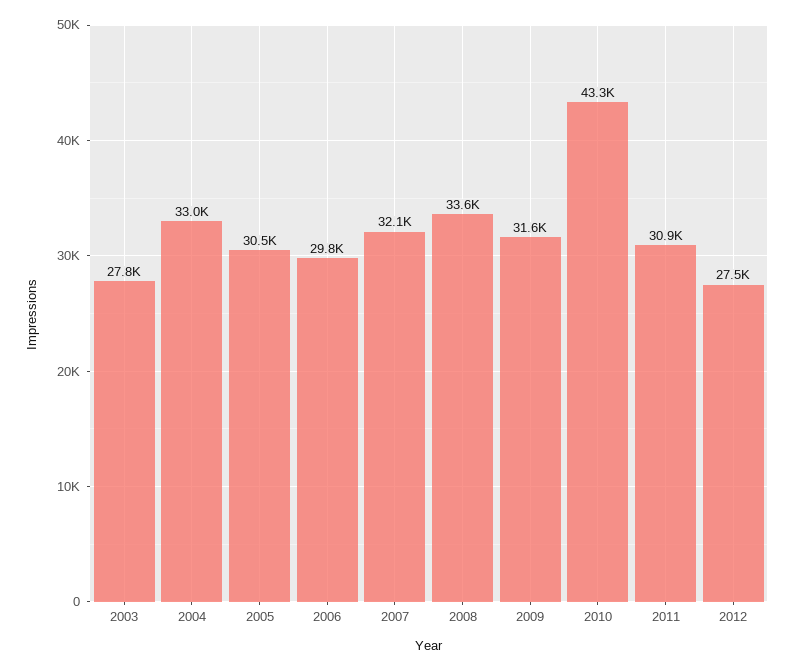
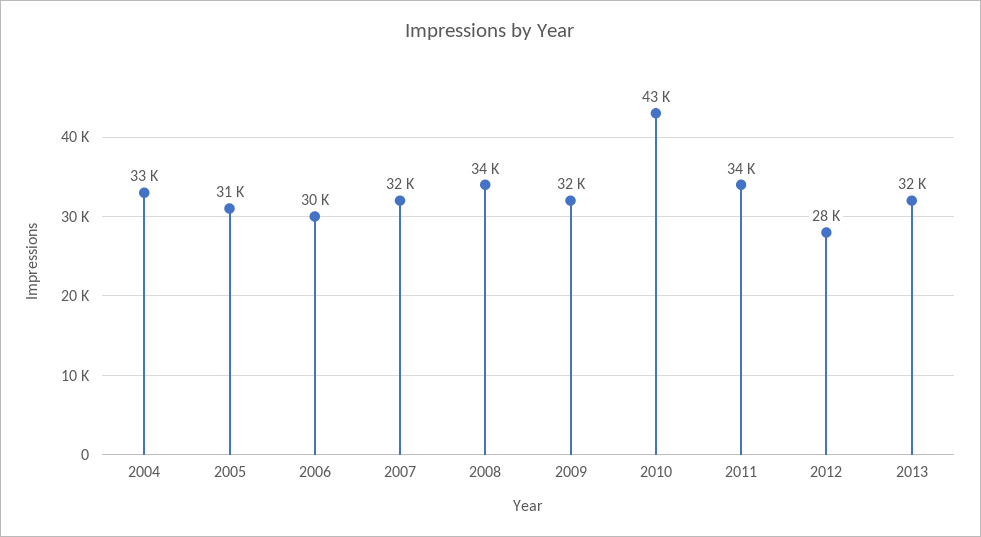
2003: 27800 -> none
2011: 30900 -> 34000
2013: none -> 32000

